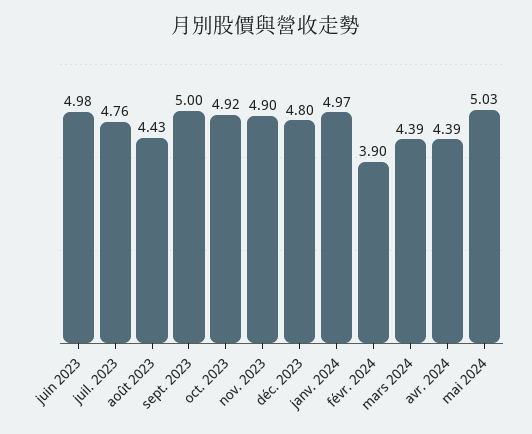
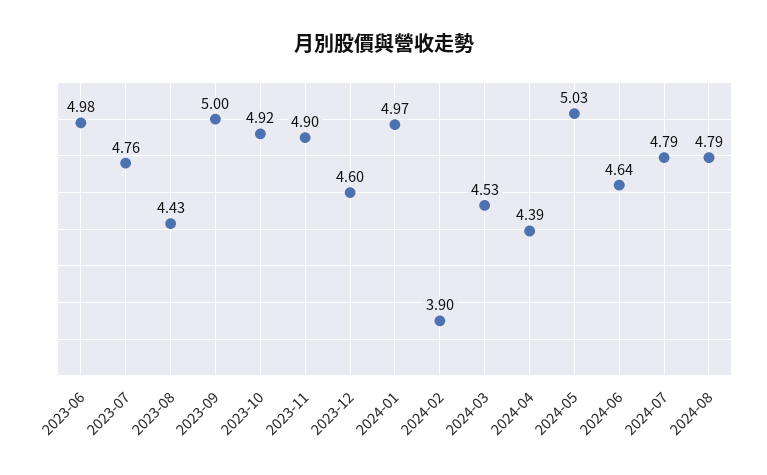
déc. 2023: 4.8 -> 4.6
mars 2024: 4.39 -> 4.53
2024-06: none -> 4.64
2024-07: none -> 4.79
2024-08: none -> 4.79

